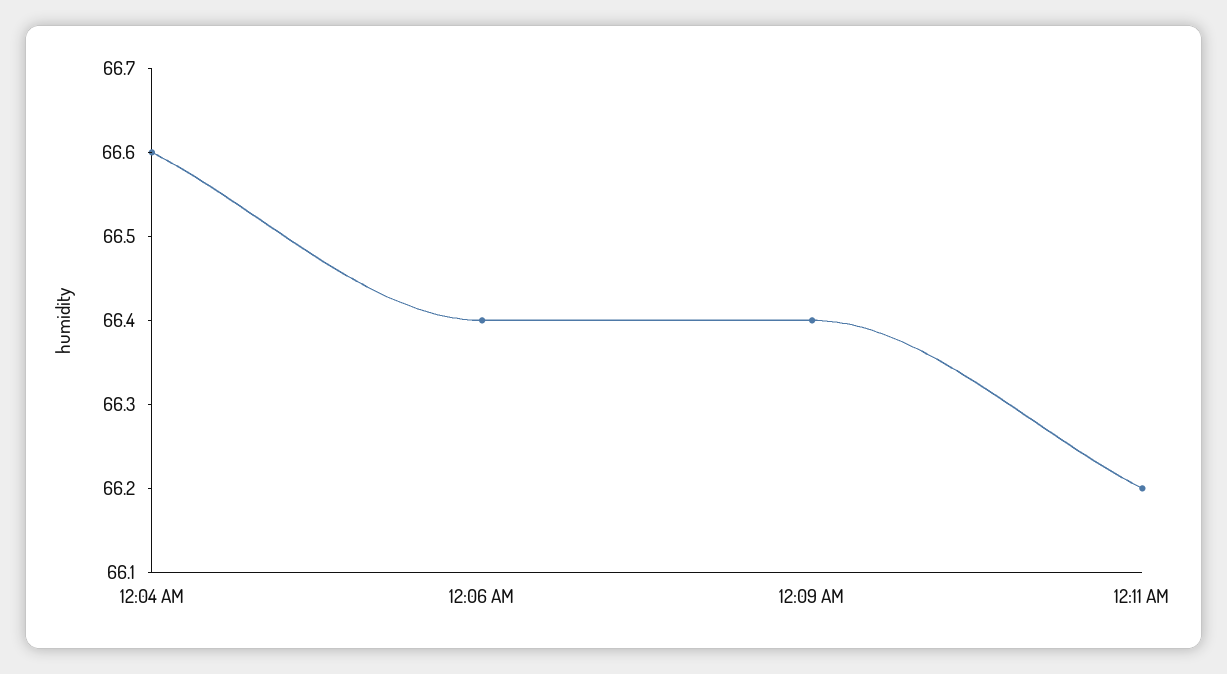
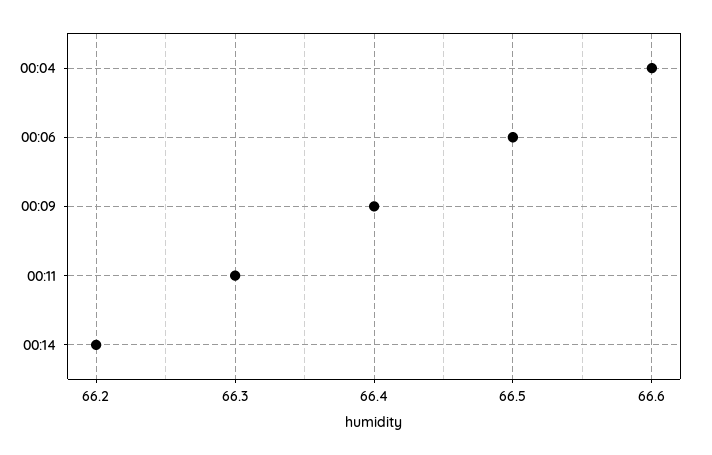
12:06 AM: 66.4 -> 66.5
12:11 AM: 66.2 -> 66.3
00:14: none -> 66.2

